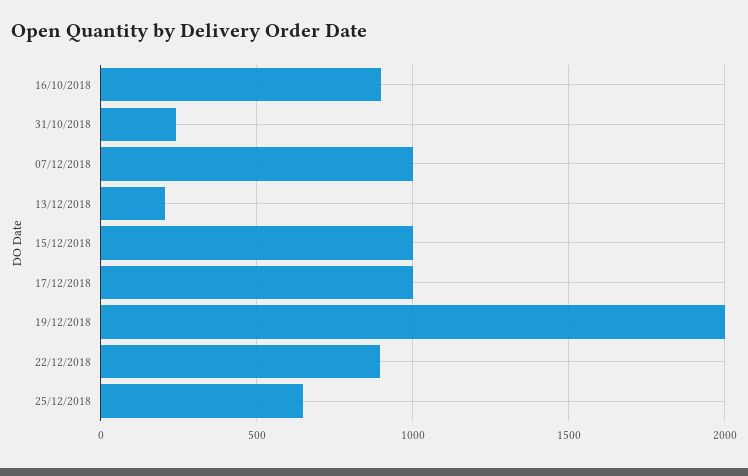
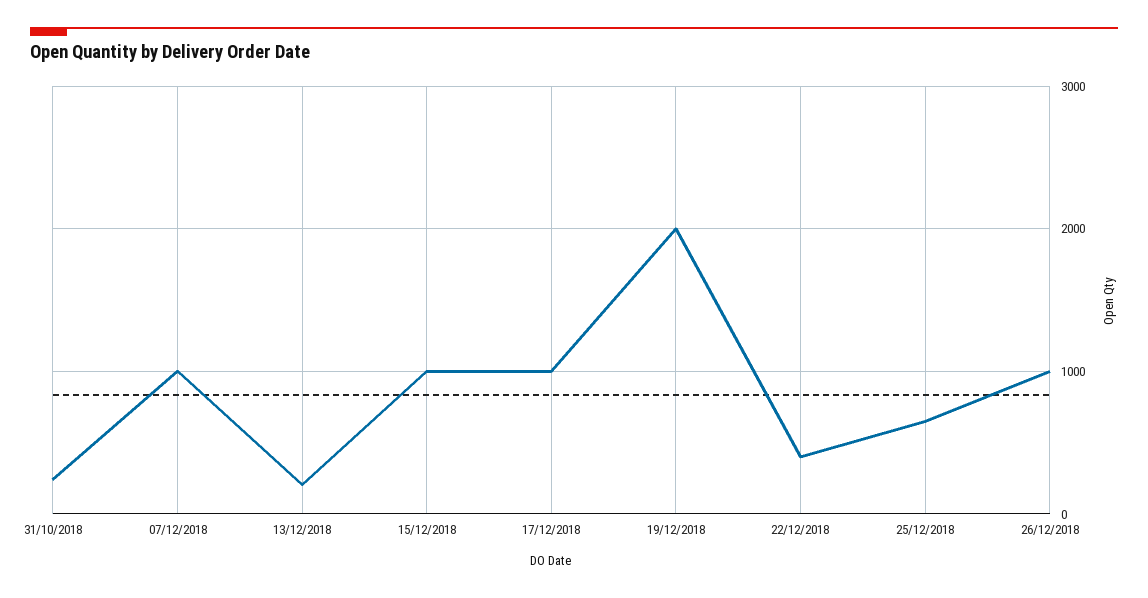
16/10/2018: 900 -> none
22/12/2018: 900 -> 400
26/12/2018: none -> 1000

